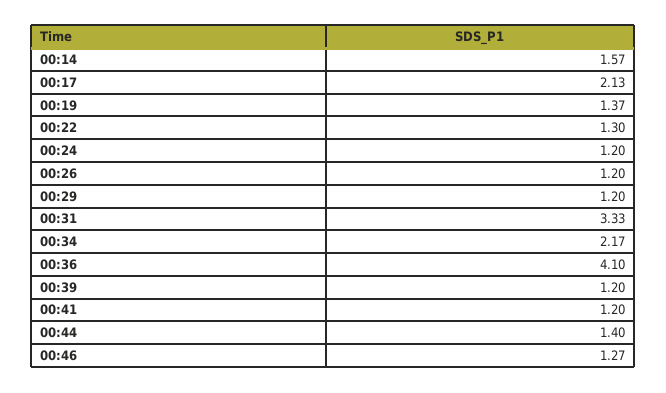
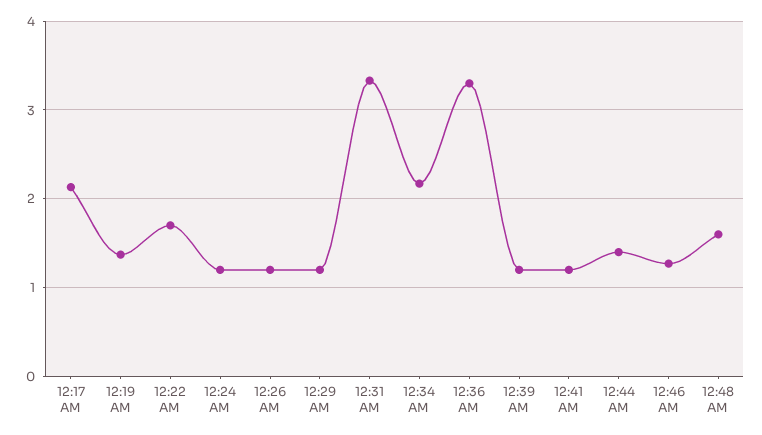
00:14: 1.57 -> none
00:22: 1.3 -> 1.7
00:36: 4.1 -> 3.3
12:48 AM: none -> 1.6

